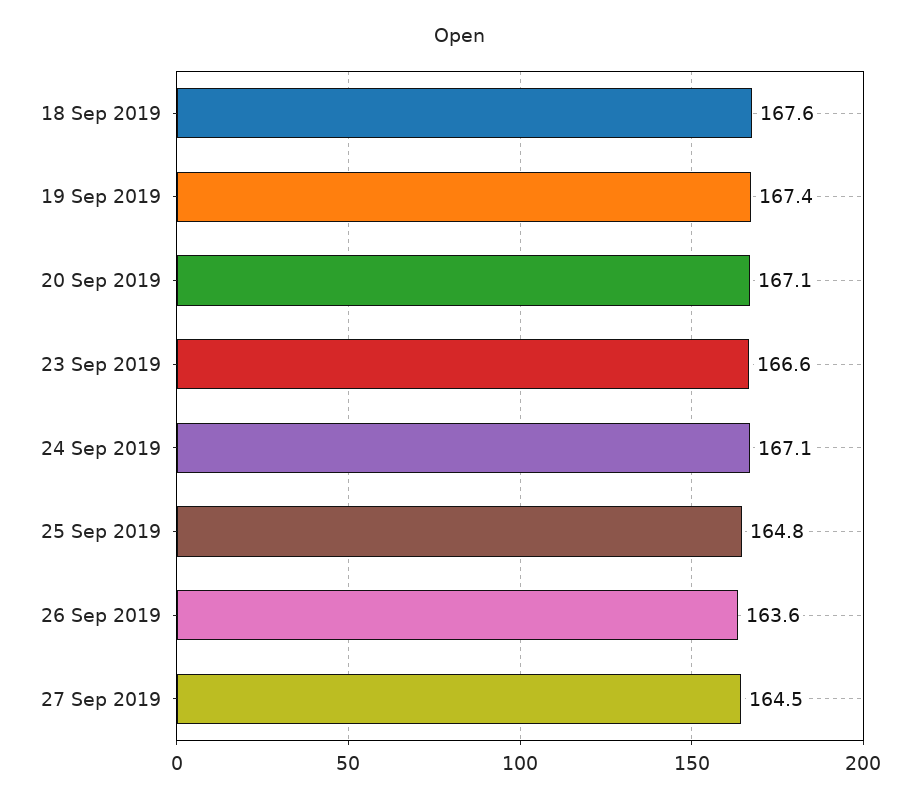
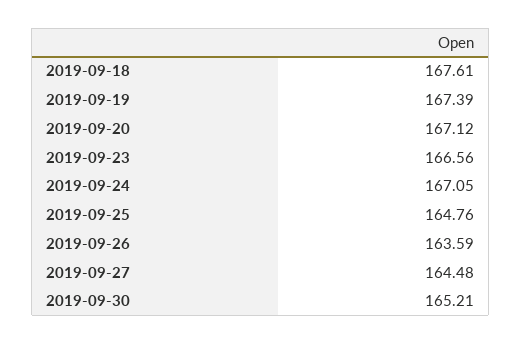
2019-09-30: none -> 165.21

